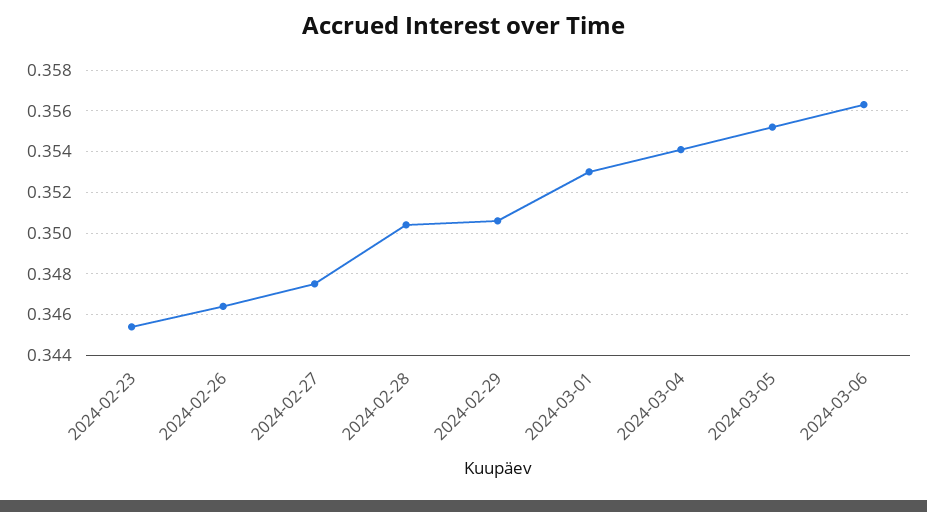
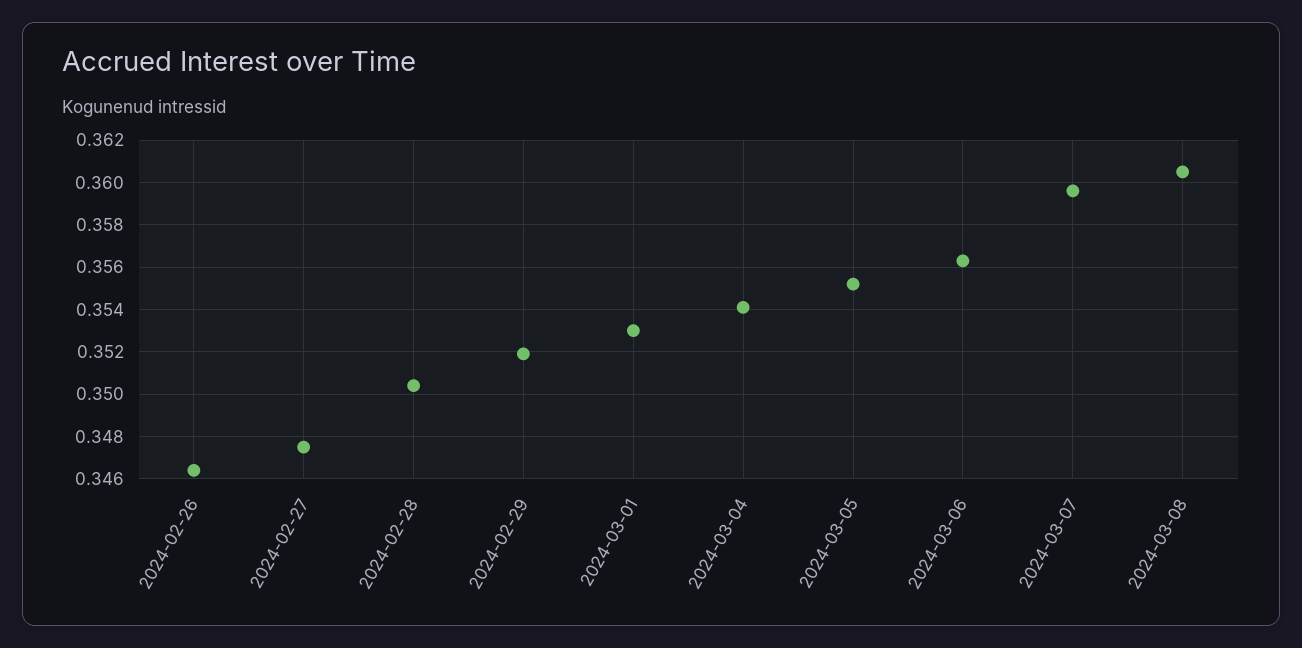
2024-02-23: 0.3455 -> none
2024-02-29: 0.3505 -> 0.352
2024-03-07: none -> 0.3595
2024-03-08: none -> 0.3605

